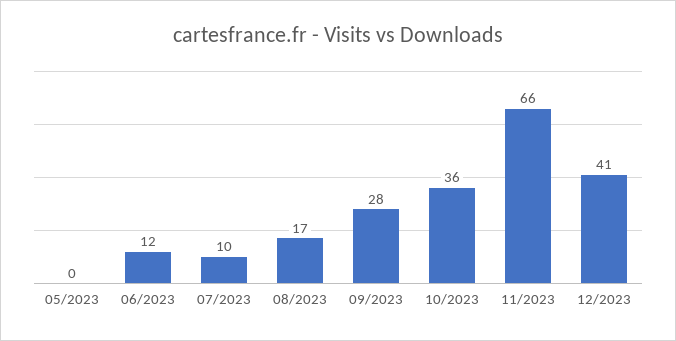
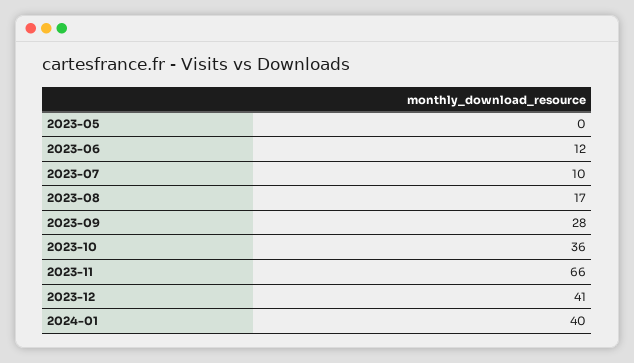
2024-01: none -> 40

